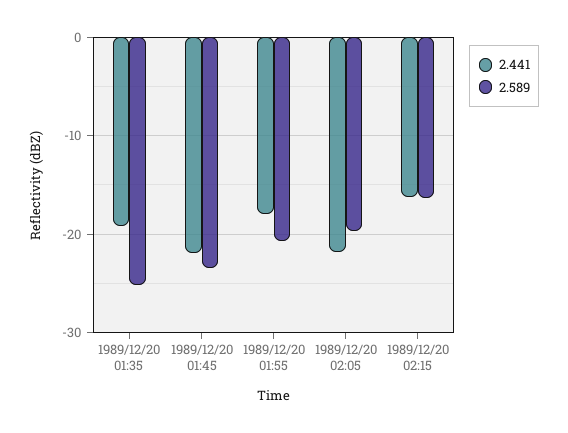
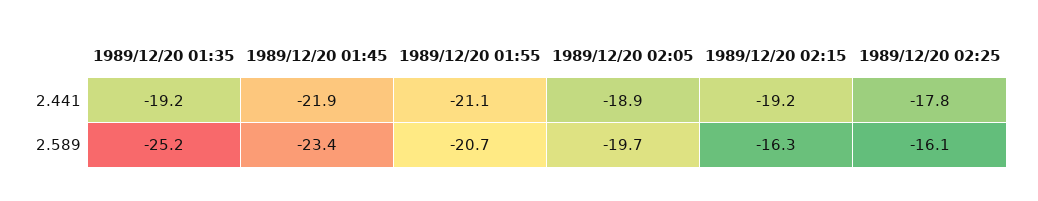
2.441, 1989/12/20 01:55: -18 -> -21.1
2.441, 1989/12/20 02:05: -22 -> -18.9
2.441, 1989/12/20 02:15: -16 -> -19.2
2.441, 1989/12/20 02:25: none -> -17.8
2.589, 1989/12/20 02:25: none -> -16.1

